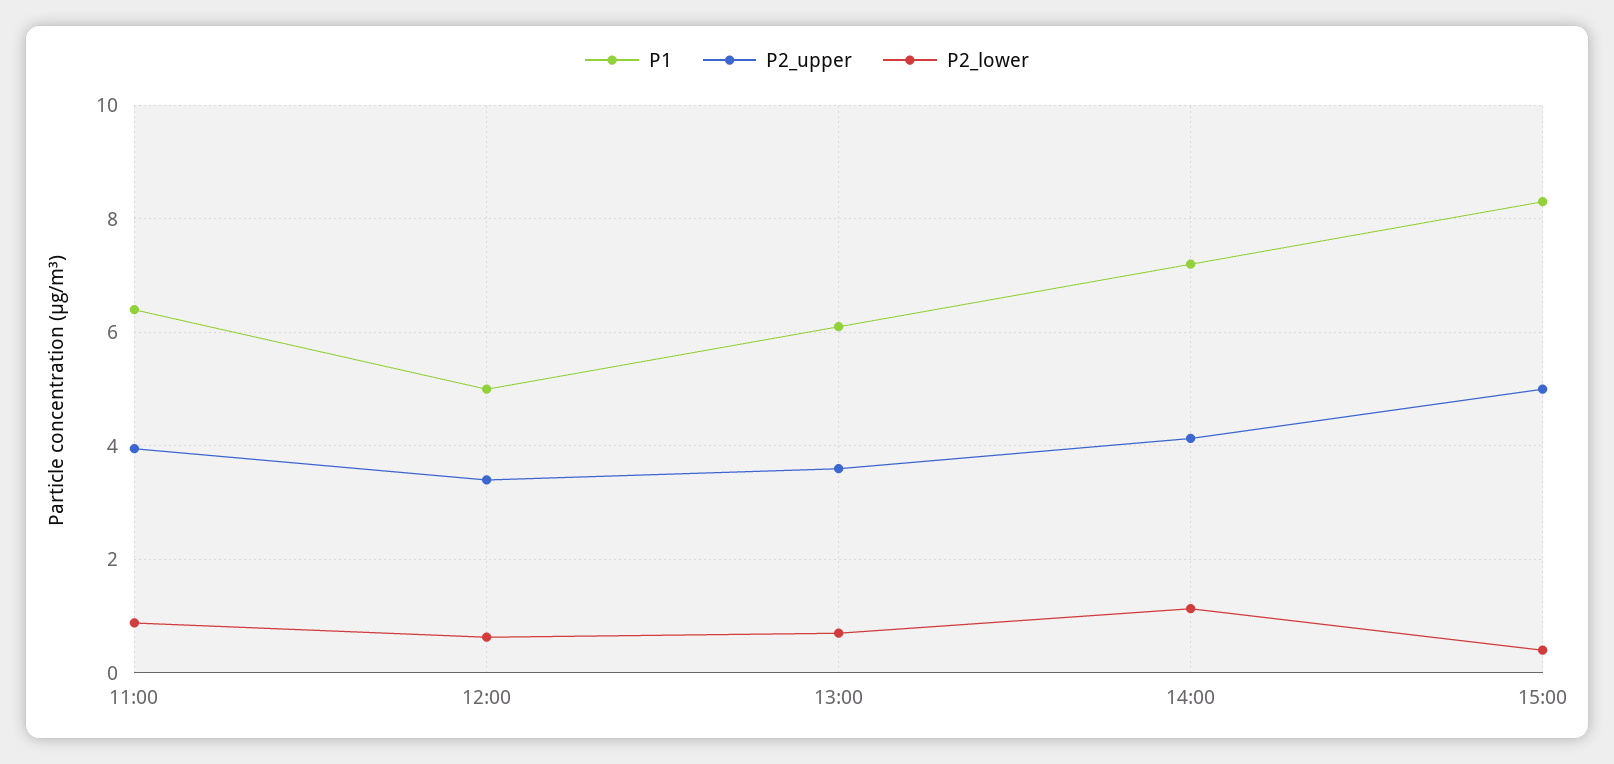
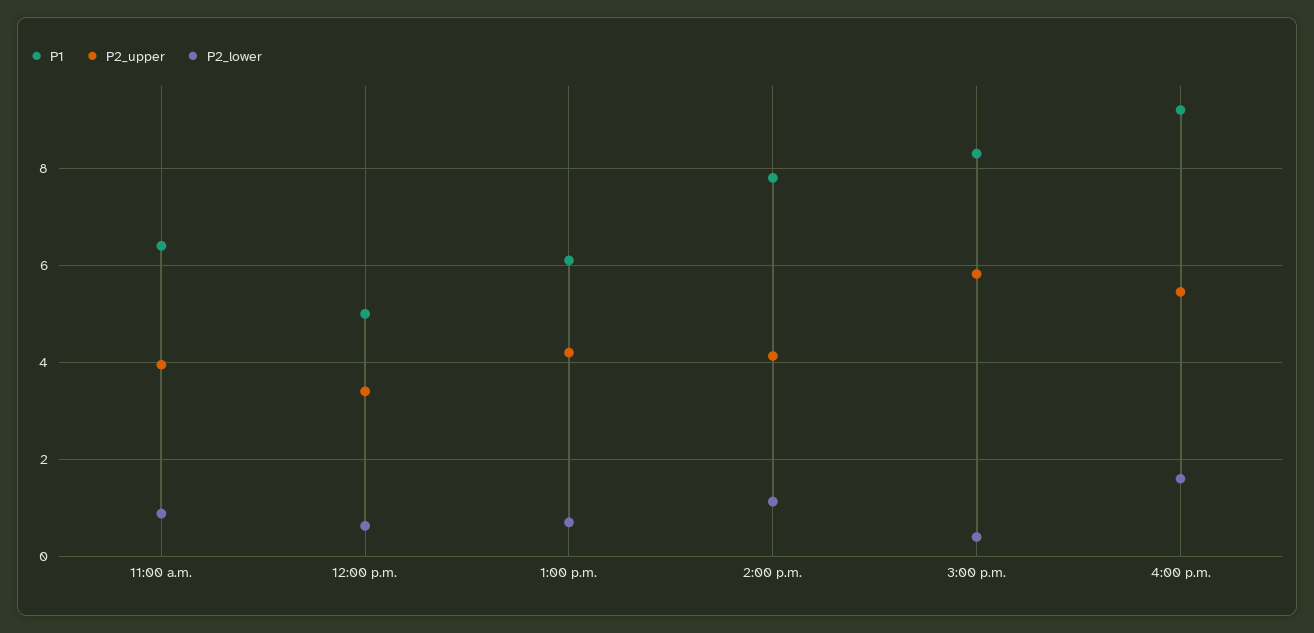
P2_upper, 13:00: 3.6 -> 4.2
P1, 14:00: 7.2 -> 7.8
P2_upper, 15:00: 5 -> 5.8
P1, 4:00 p.m.: none -> 9.2
P2_upper, 4:00 p.m.: none -> 5.4
P2_lower, 4:00 p.m.: none -> 1.6

